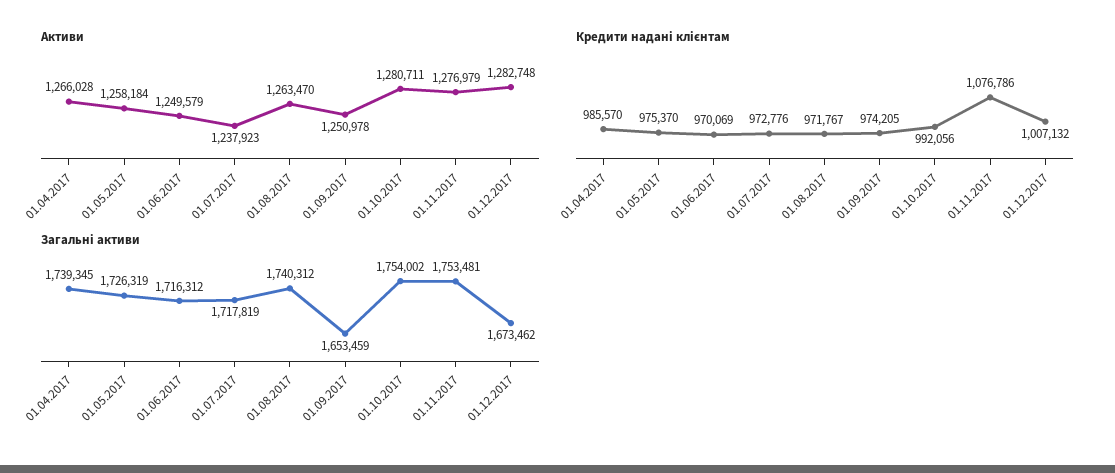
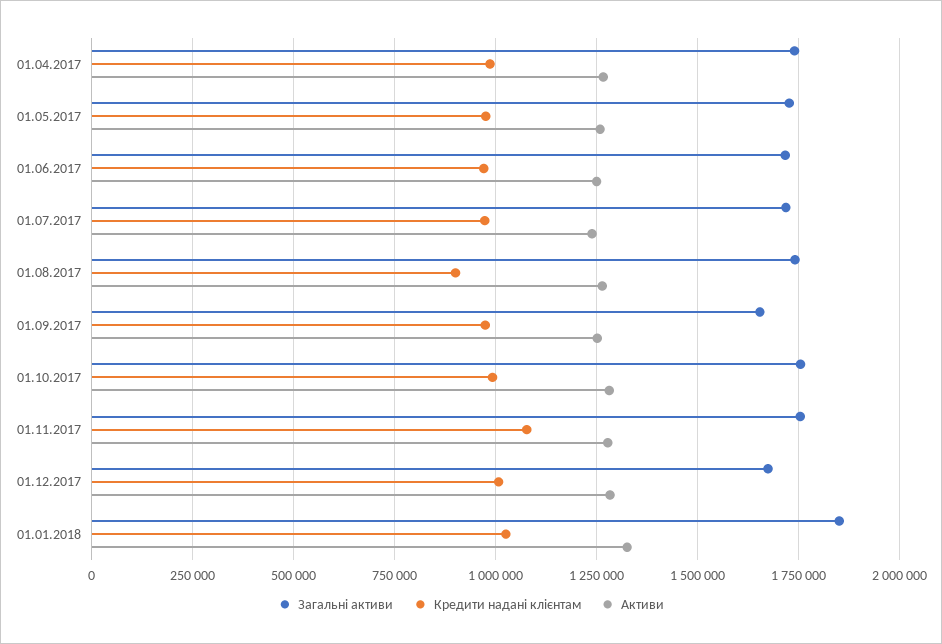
Кредити надані клієнтам, 01.08.2017: 971767 -> 900000
Загальні активи, 01.01.2018: none -> 1850000
Кредити надані клієнтам, 01.01.2018: none -> 1025000
Активи, 01.01.2018: none -> 1325000

